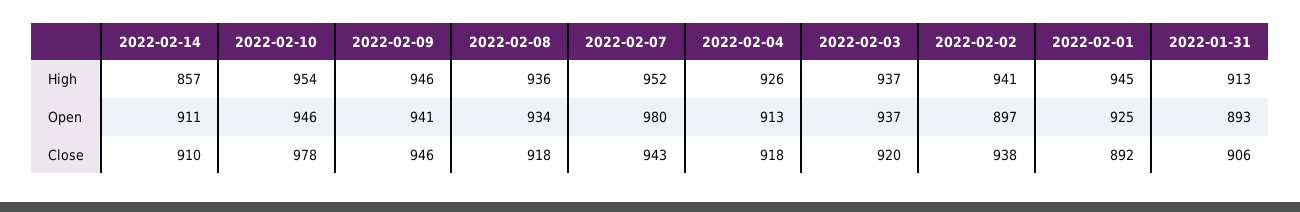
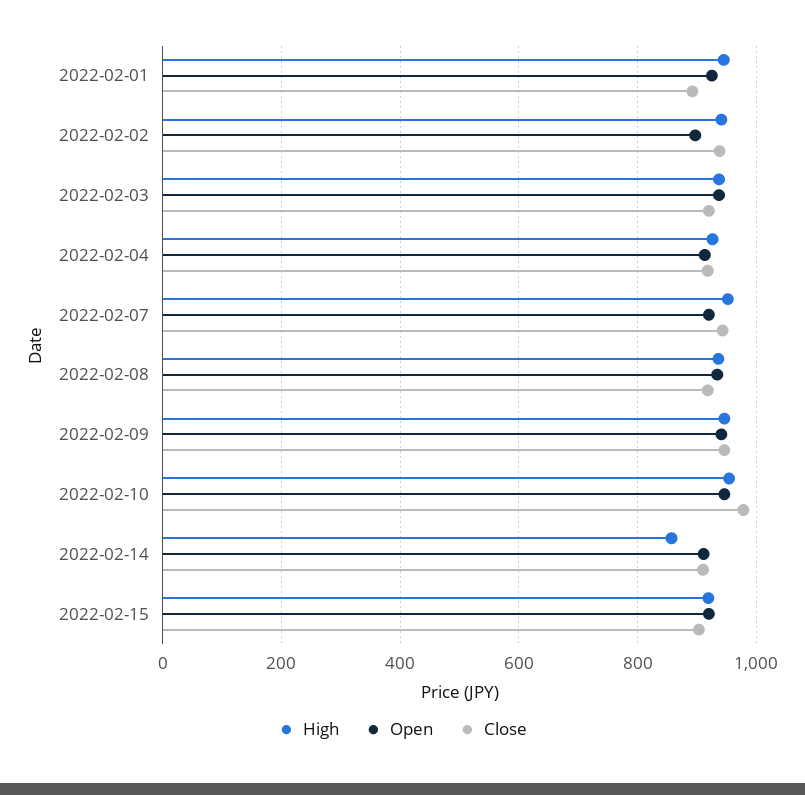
High, 2022-01-31: 913 -> none
Open, 2022-02-07: 980 -> 920
Open, 2022-01-31: 893 -> none
Close, 2022-01-31: 906 -> none
High, 2022-02-15: none -> 920
Open, 2022-02-15: none -> 920
Close, 2022-02-15: none -> 900

